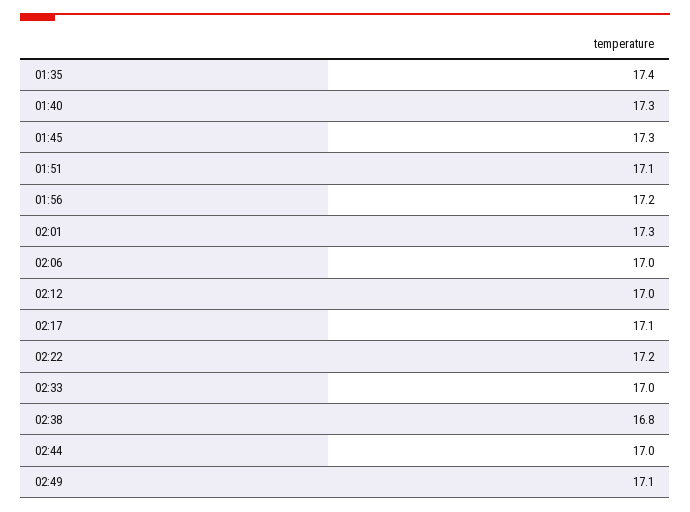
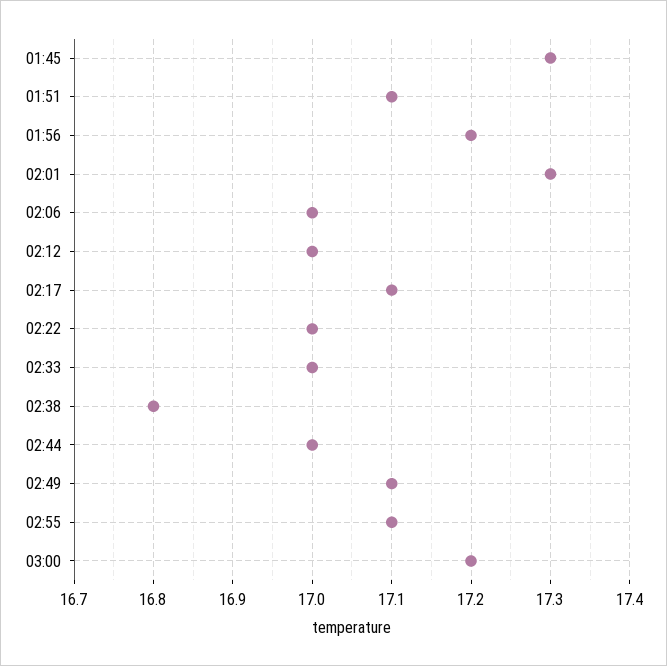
01:35: 17.4 -> none
01:40: 17.3 -> none
02:22: 17.2 -> 17
02:55: none -> 17.1
03:00: none -> 17.2

